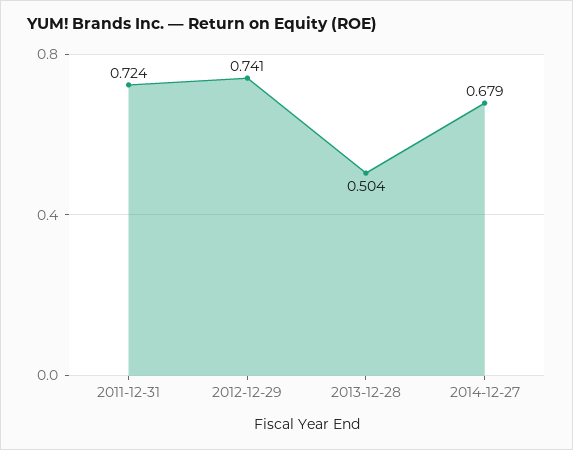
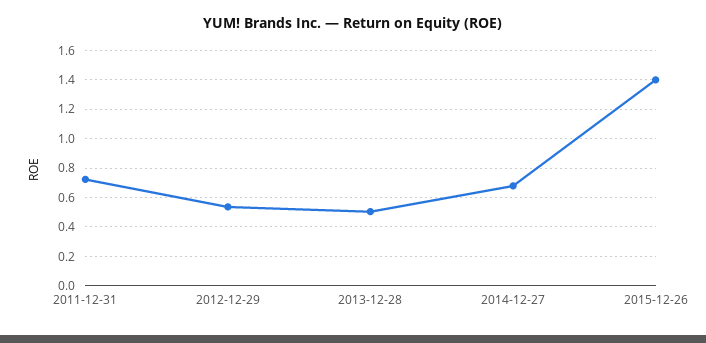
2012-12-29: 0.741 -> 0.55
2015-12-26: none -> 1.4

